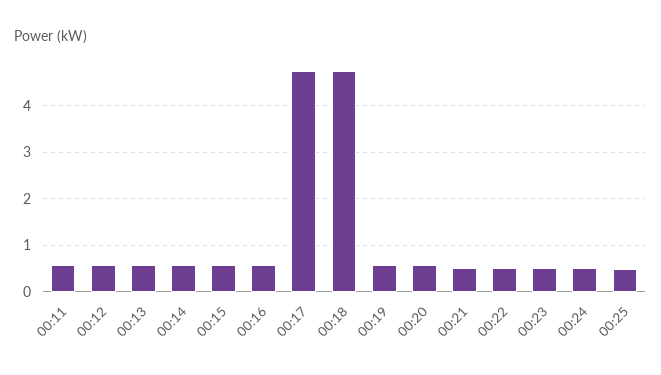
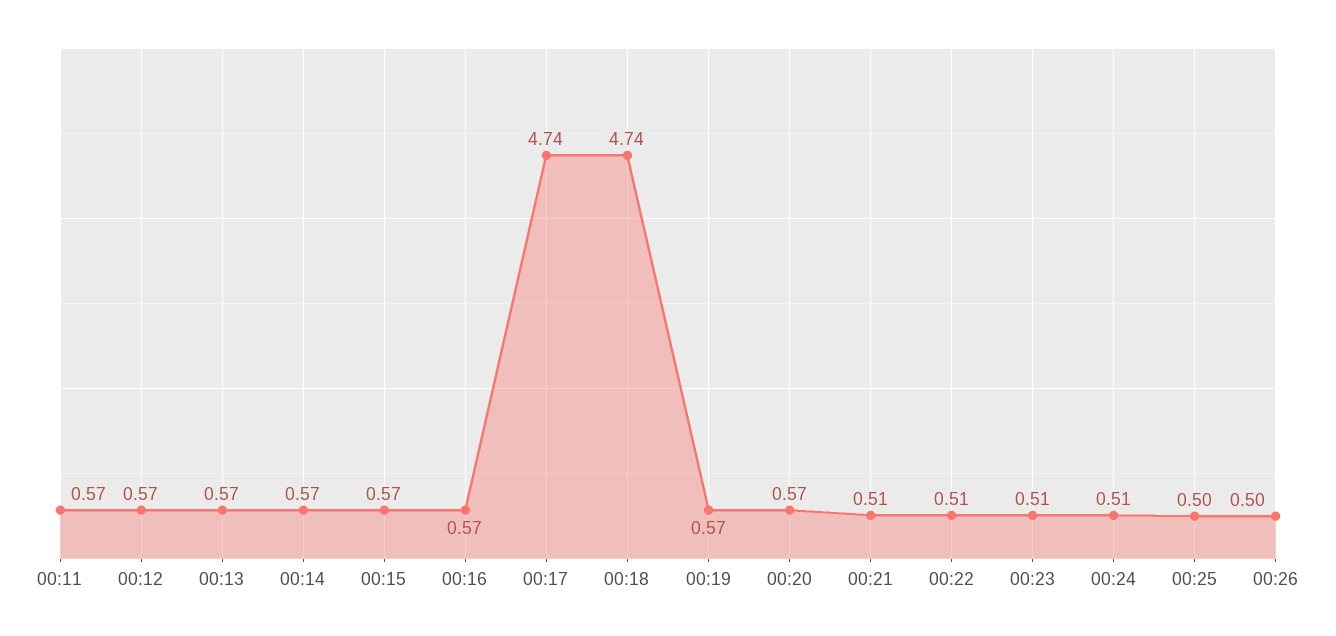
00:26: none -> 0.5

